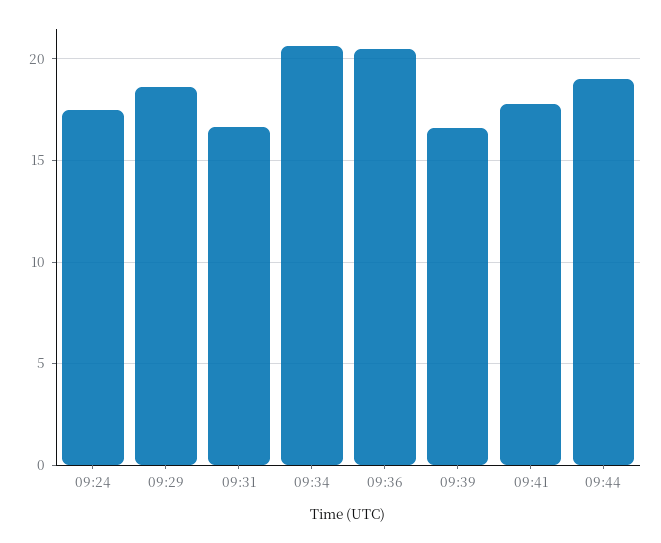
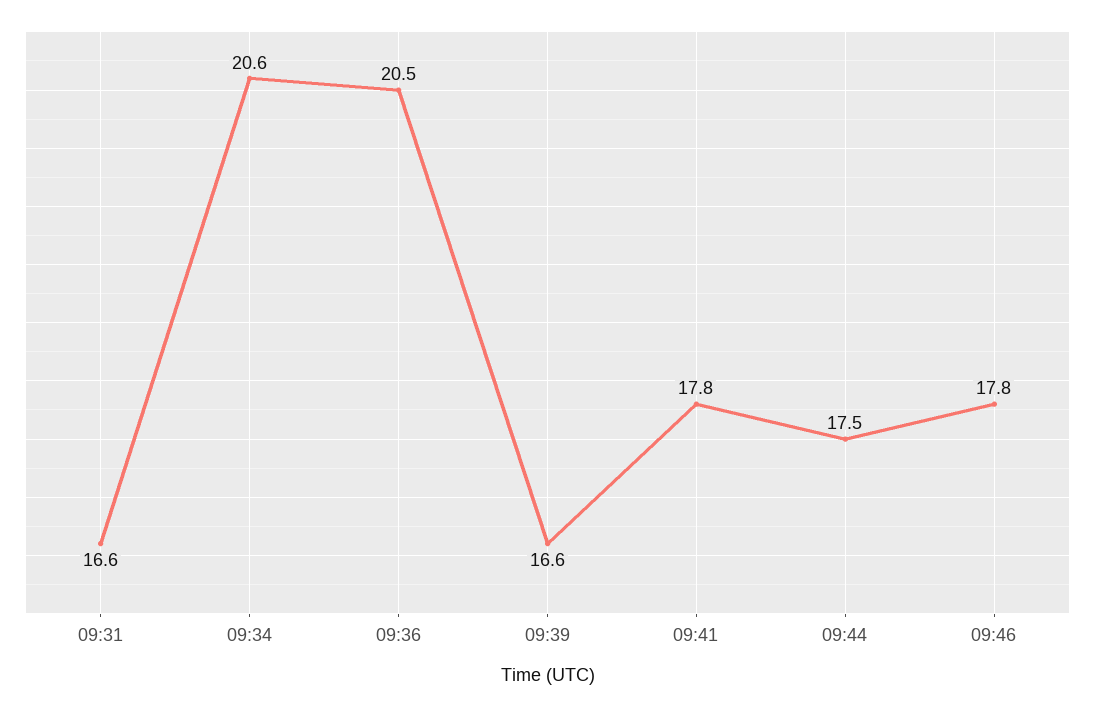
09:24: 17.5 -> none
09:29: 18.5 -> none
09:44: 19 -> 17.5
09:46: none -> 17.8

